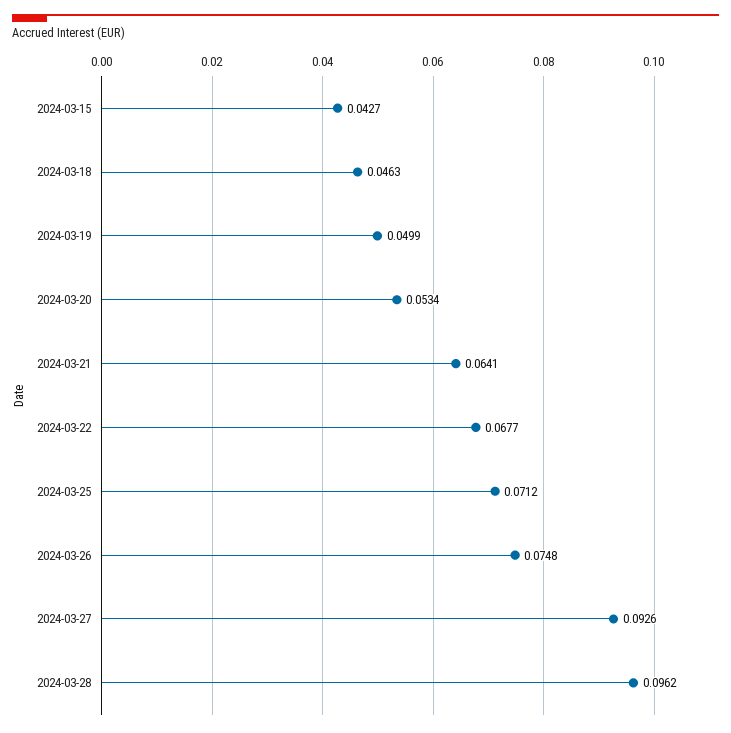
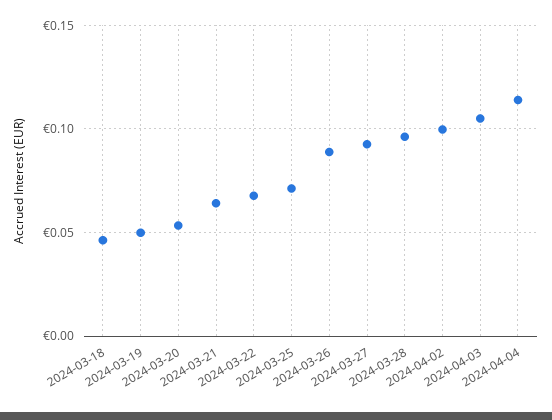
2024-03-15: 0.0427 -> none
2024-03-26: 0.0748 -> 0.09
2024-04-02: none -> 0.1
2024-04-03: none -> 0.105
2024-04-04: none -> 0.115

